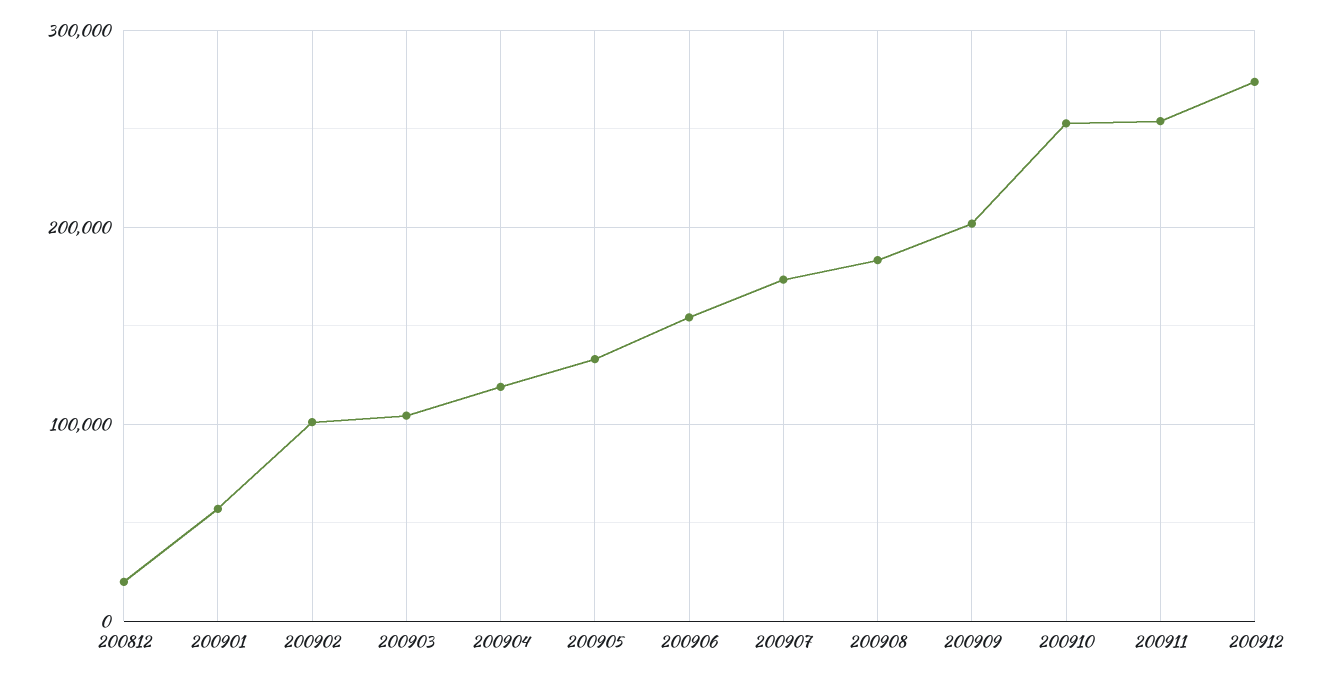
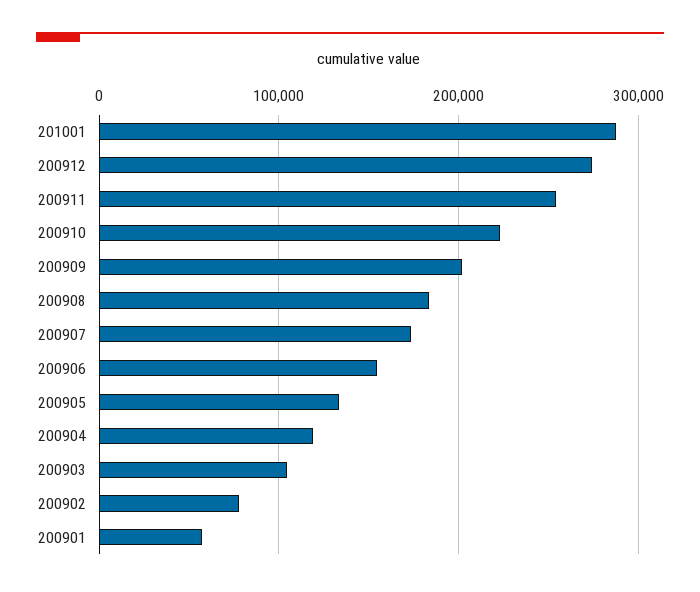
200812: 20000 -> none
200902: 100000 -> 80000
200910: 250000 -> 220000
201001: none -> 290000

